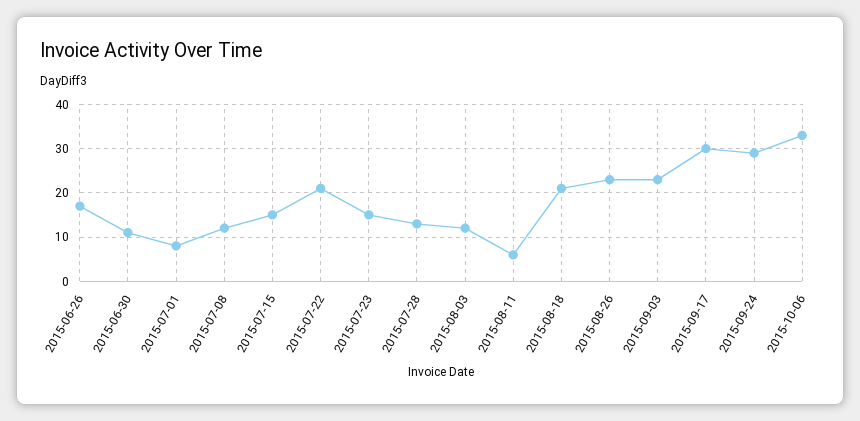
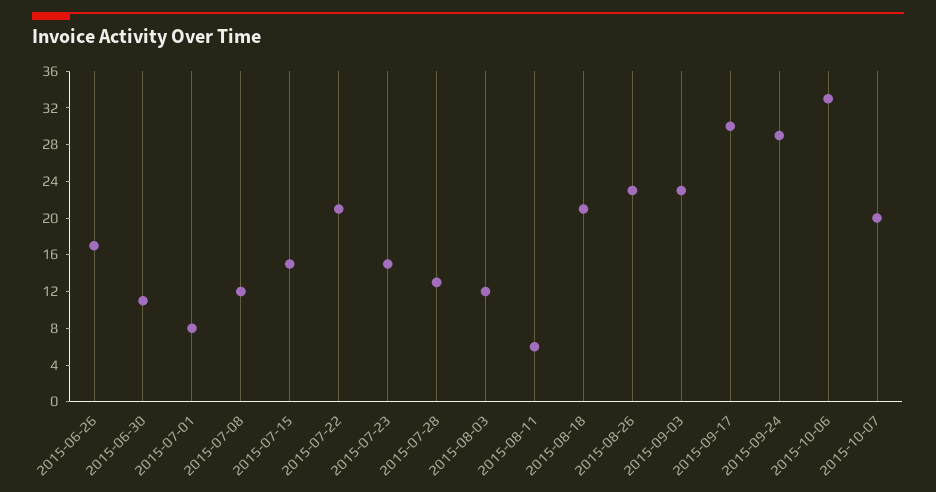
2015-10-07: none -> 20

